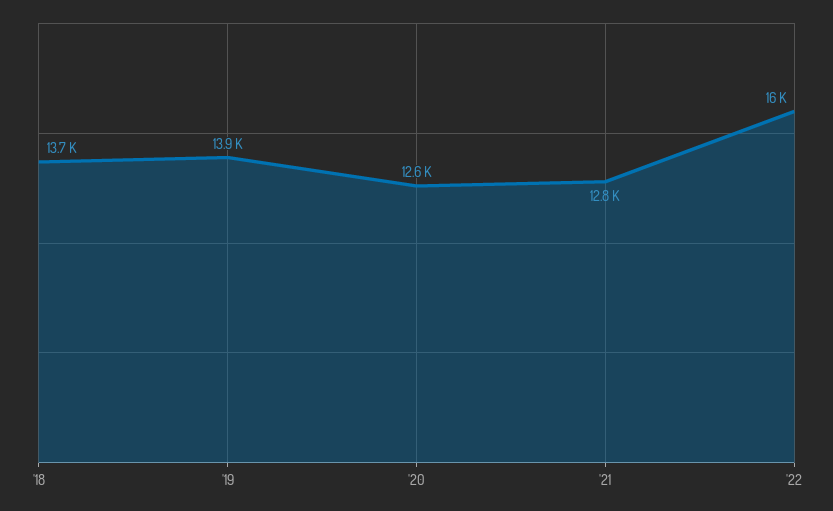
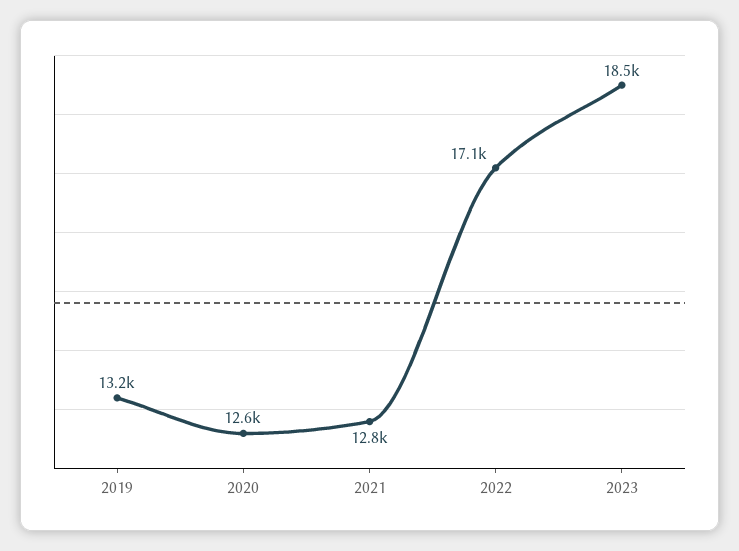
'18: 13700 -> none
'19: 13900 -> 13200
'22: 16000 -> 17100
2023: none -> 18500

